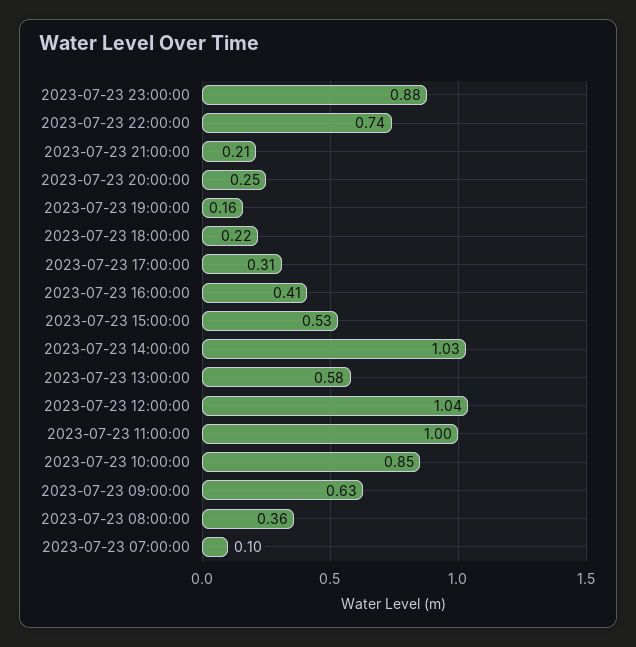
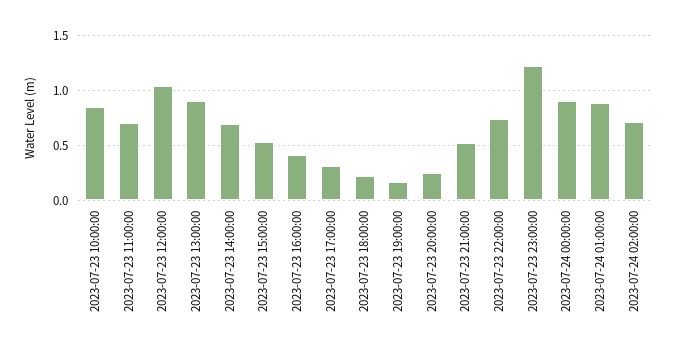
2023-07-23 23:00:00: 0.88 -> 1.2
2023-07-23 21:00:00: 0.21 -> 0.5
2023-07-23 14:00:00: 1.03 -> 0.7
2023-07-23 13:00:00: 0.58 -> 0.9
2023-07-23 11:00:00: 1 -> 0.7
2023-07-23 09:00:00: 0.63 -> none
2023-07-23 08:00:00: 0.36 -> none
2023-07-23 07:00:00: 0.1 -> none
2023-07-24 00:00:00: none -> 0.9
2023-07-24 01:00:00: none -> 0.9
2023-07-24 02:00:00: none -> 0.7

